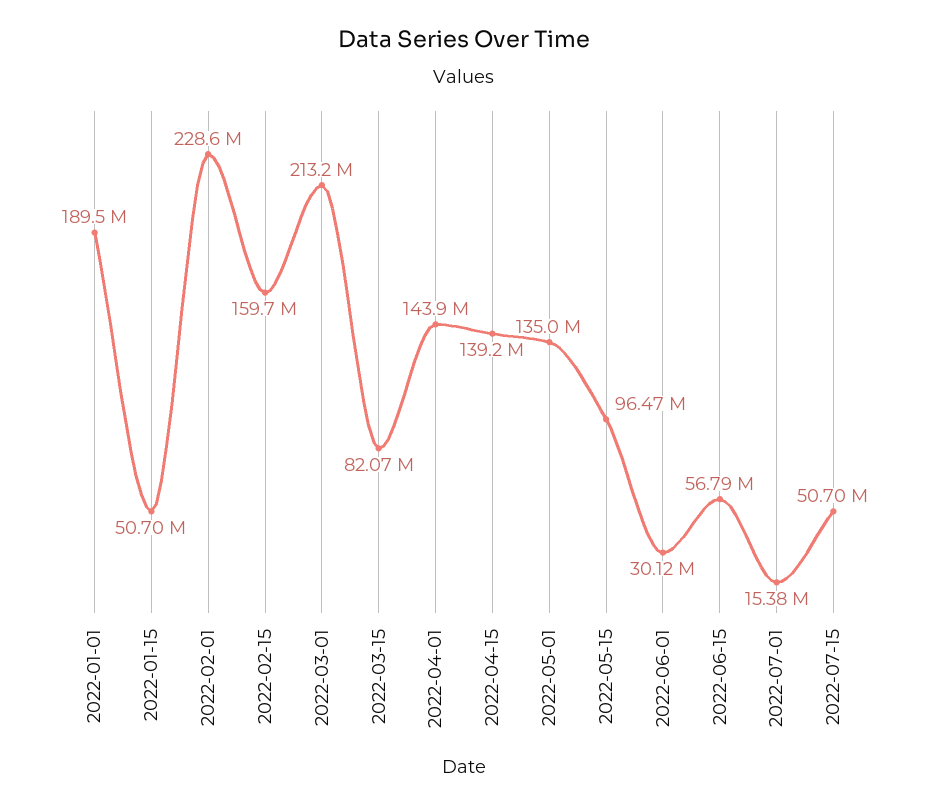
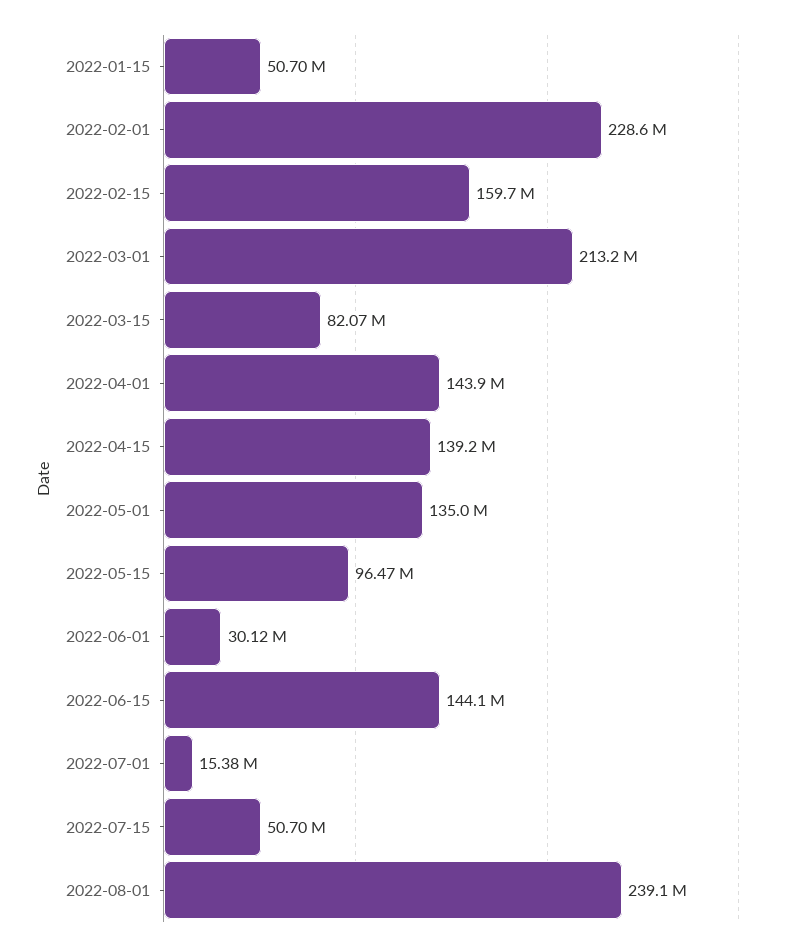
2022-01-01: 189500000 -> none
2022-06-15: 56790000 -> 144100000
2022-08-01: none -> 239100000

